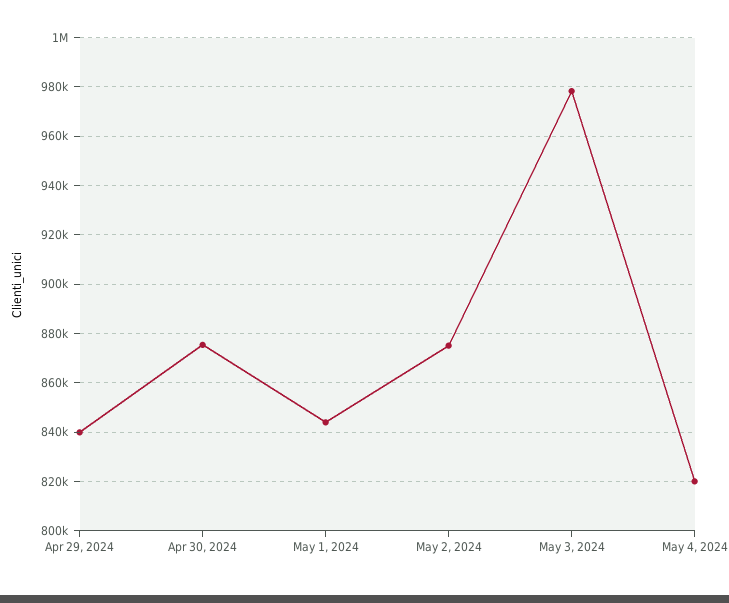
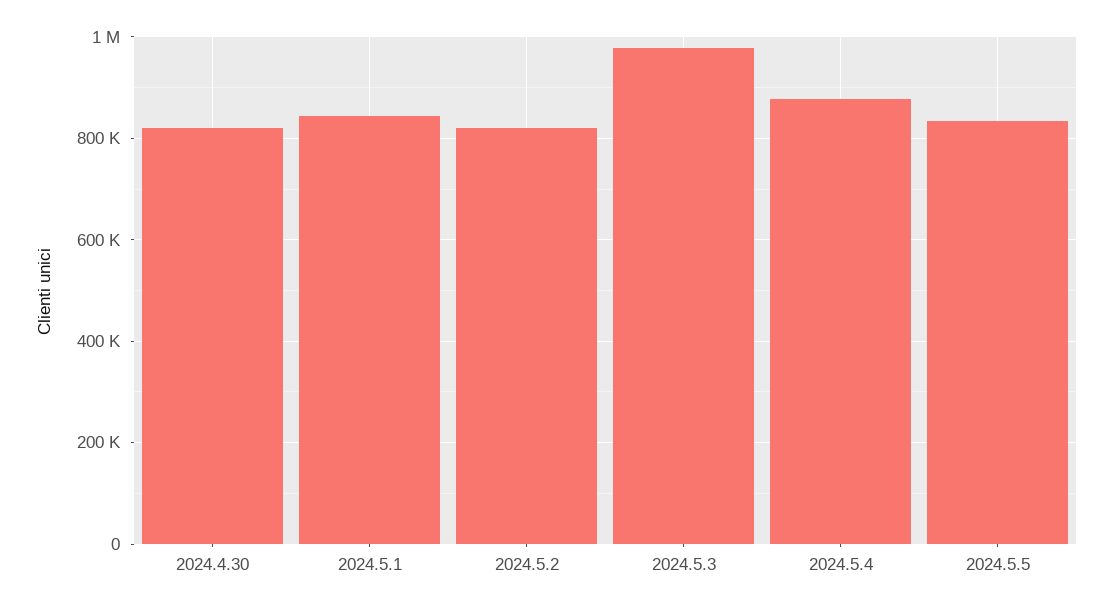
Apr 29, 2024: 840000 -> none
Apr 30, 2024: 875000 -> 820000
May 2, 2024: 875000 -> 820000
May 4, 2024: 820000 -> 880000
2024.5.5: none -> 840000

